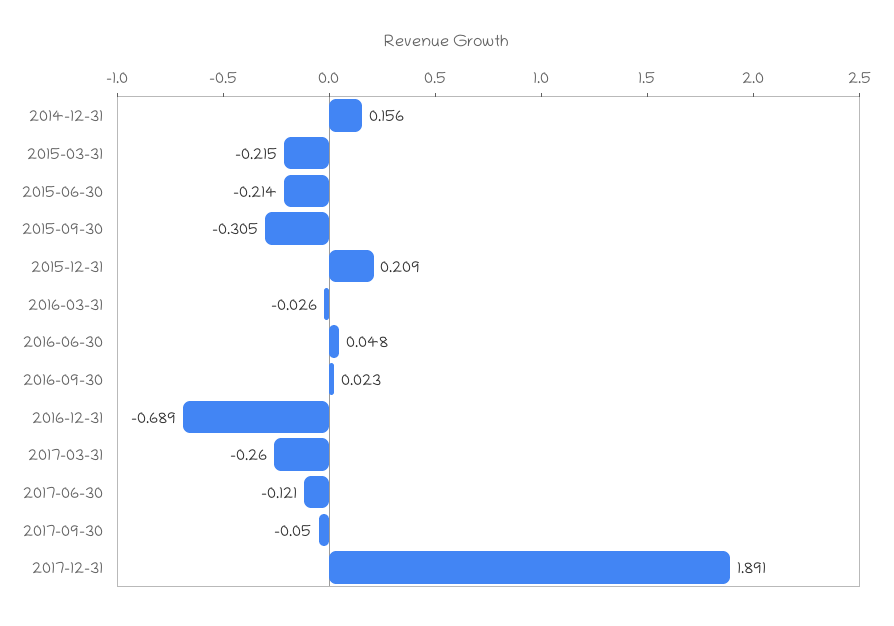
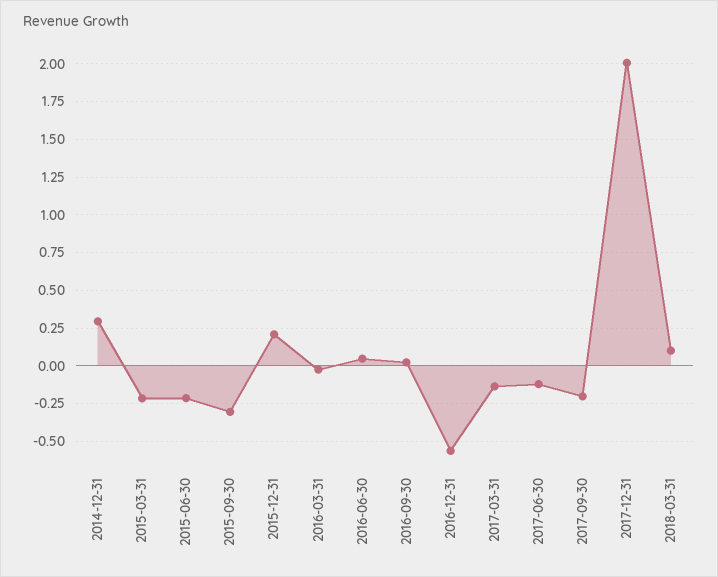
2014-12-31: 0.156 -> 0.3
2016-12-31: -0.689 -> -0.55
2017-03-31: -0.26 -> -0.15
2017-09-30: -0.05 -> -0.2
2017-12-31: 1.891 -> 2
2018-03-31: none -> 0.1

